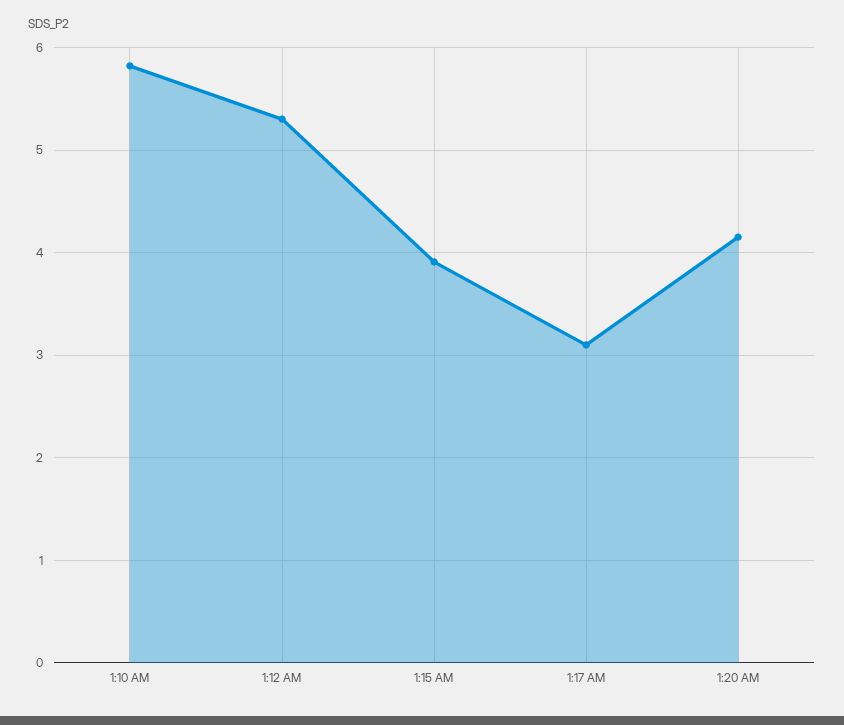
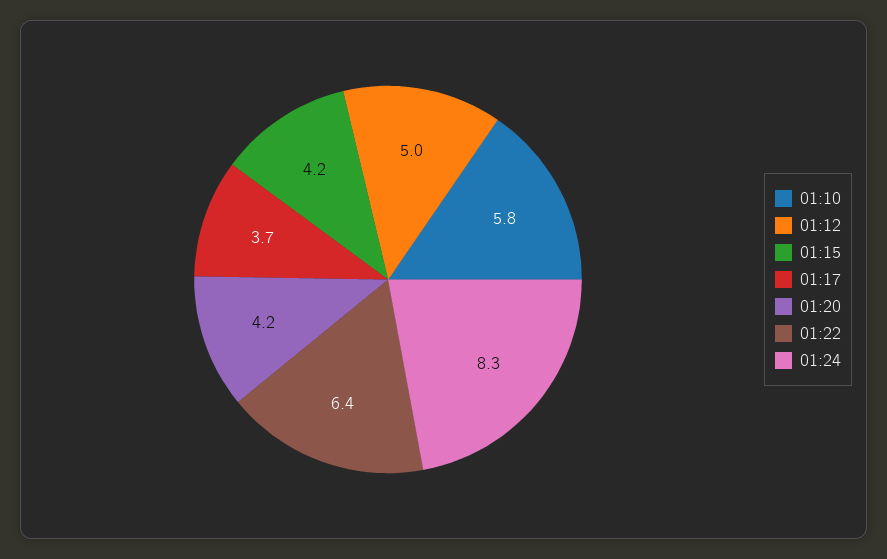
1:12 AM: 5.3 -> 5
1:15 AM: 3.9 -> 4.2
1:17 AM: 3.1 -> 3.7
01:22: none -> 6.4
01:24: none -> 8.3

